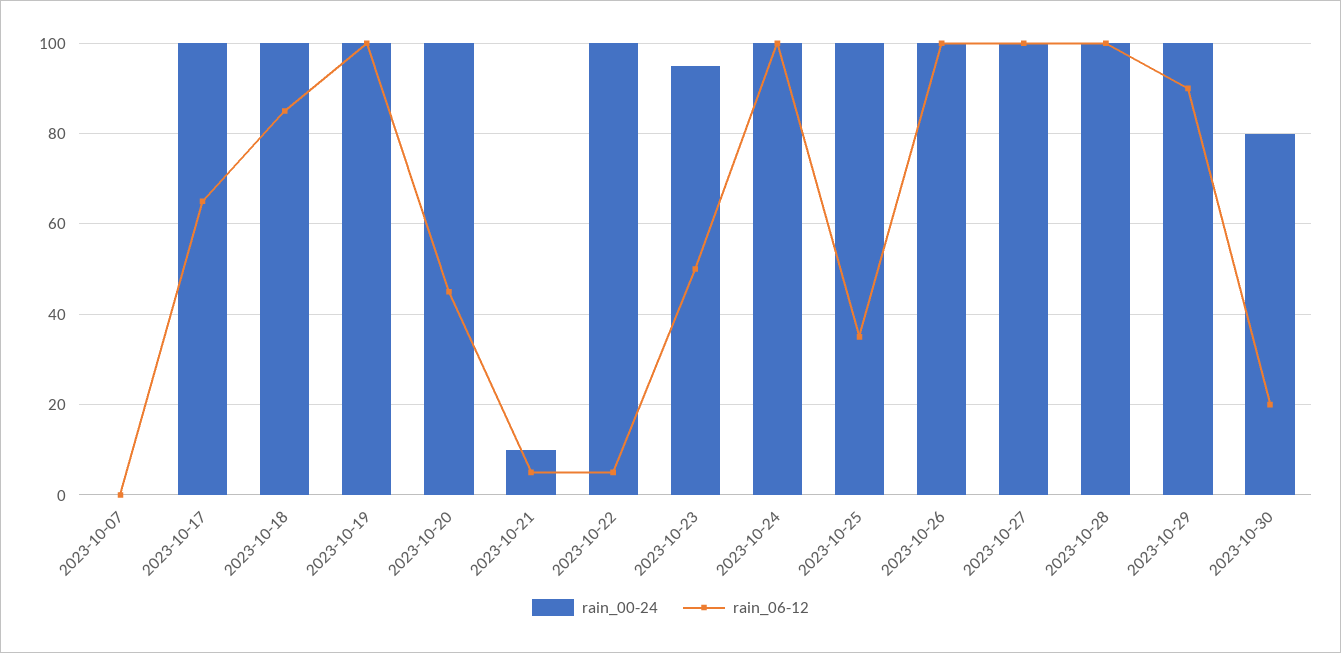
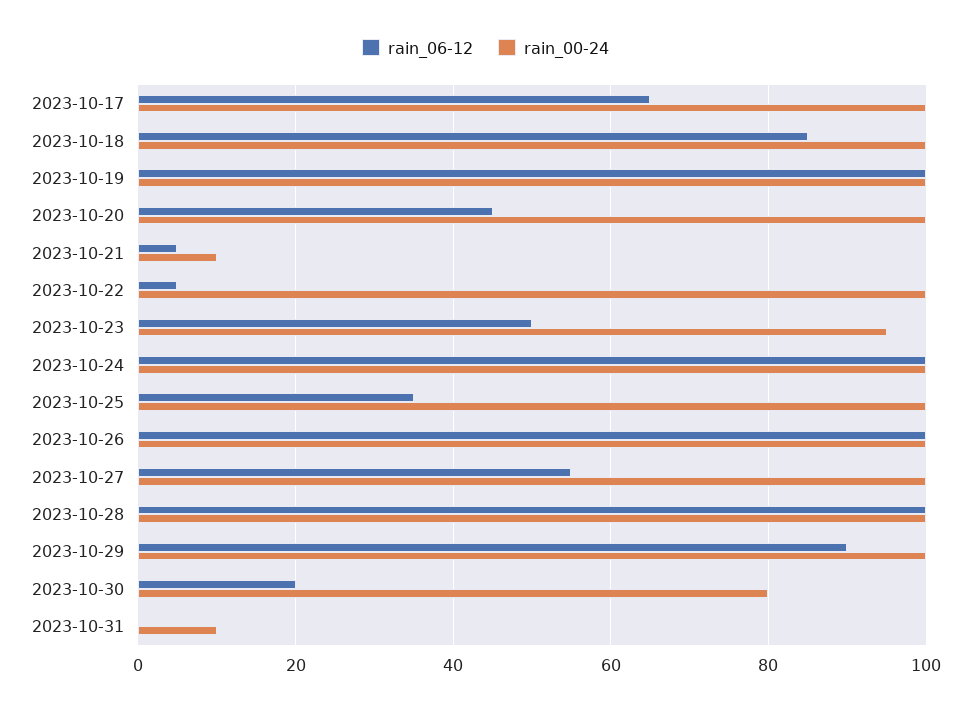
rain_00-24, 2023-10-07: 0 -> none
rain_06-12, 2023-10-07: 0 -> none
rain_06-12, 2023-10-27: 100 -> 55
rain_06-12, 2023-10-31: none -> 0
rain_00-24, 2023-10-31: none -> 10

